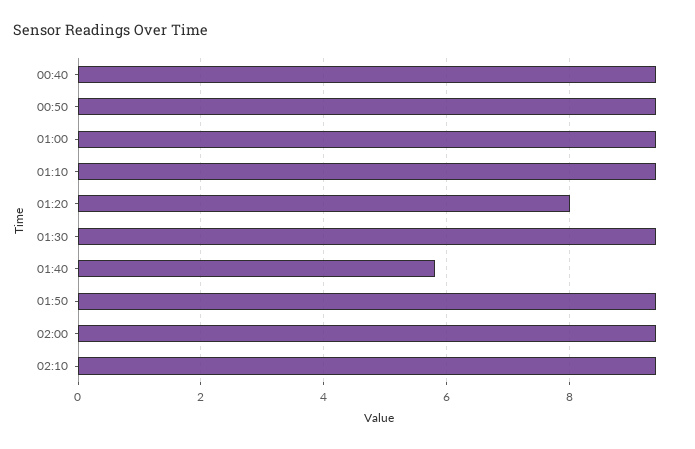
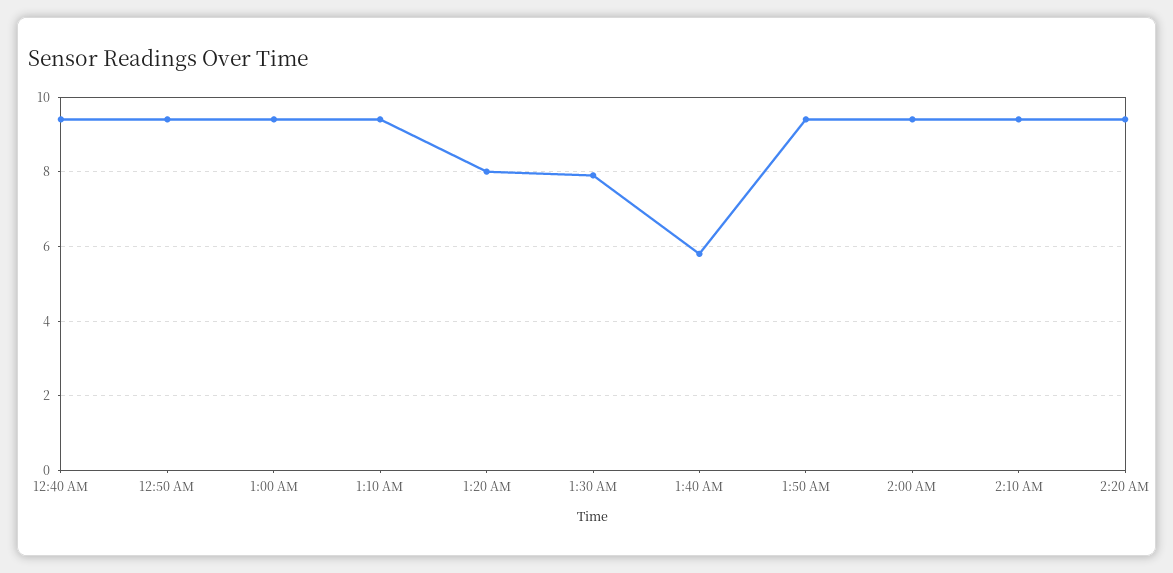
01:30: 9.5 -> 8
2:20 AM: none -> 9.5

